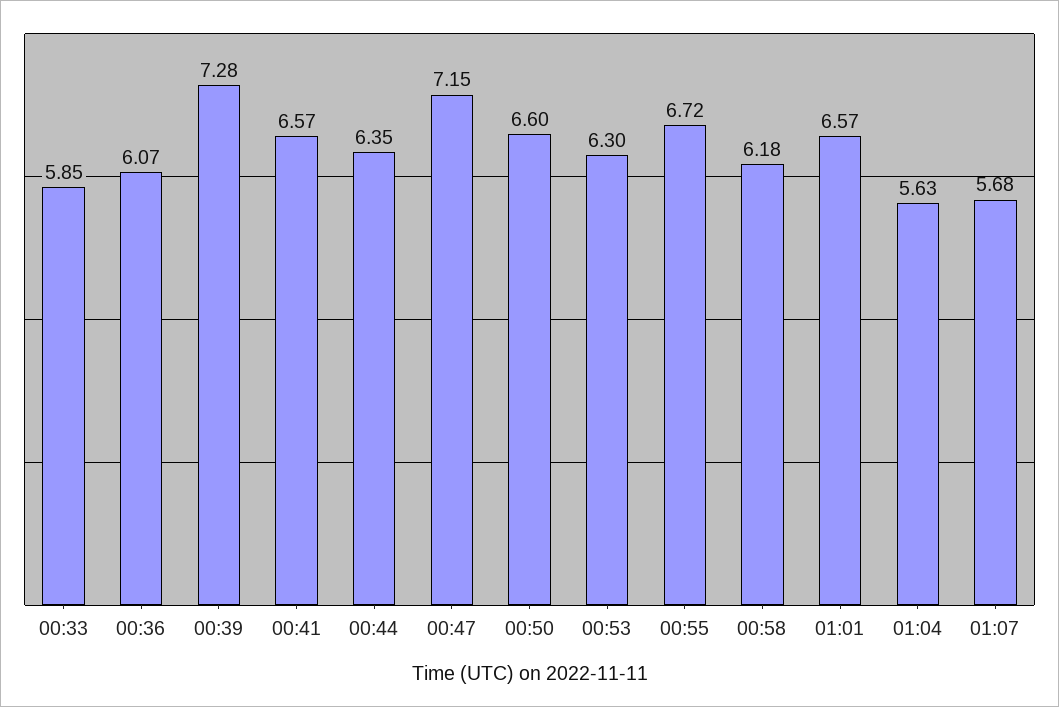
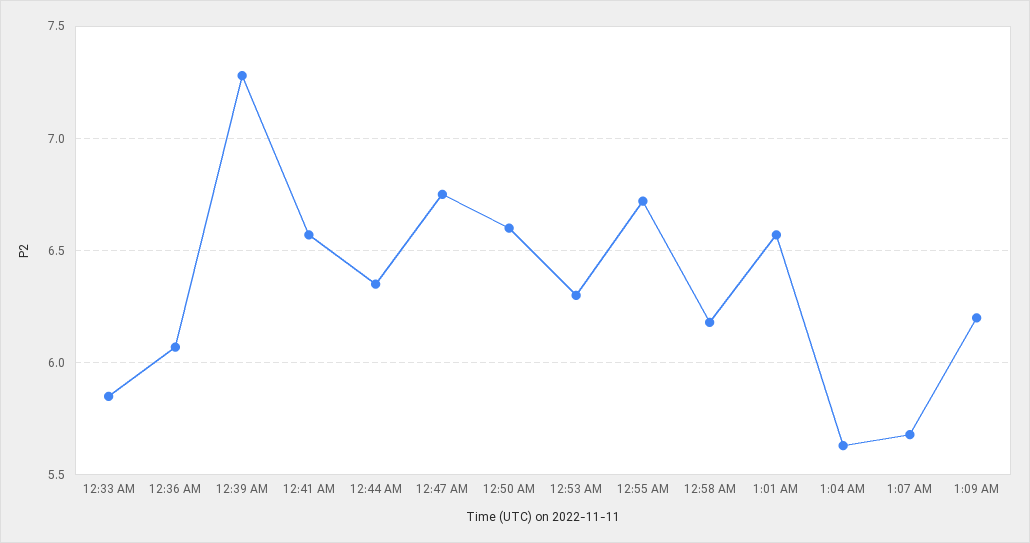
00:47: 7.15 -> 6.75
1:09 AM: none -> 6.2

